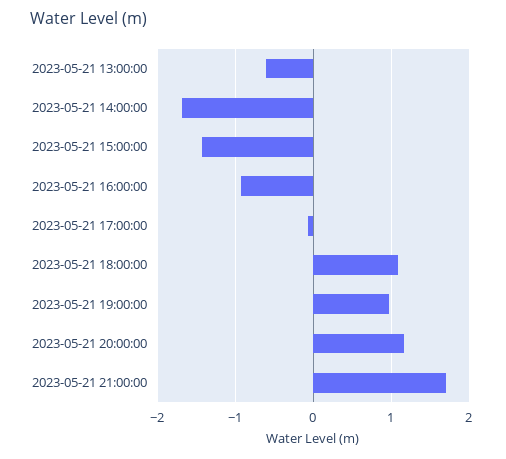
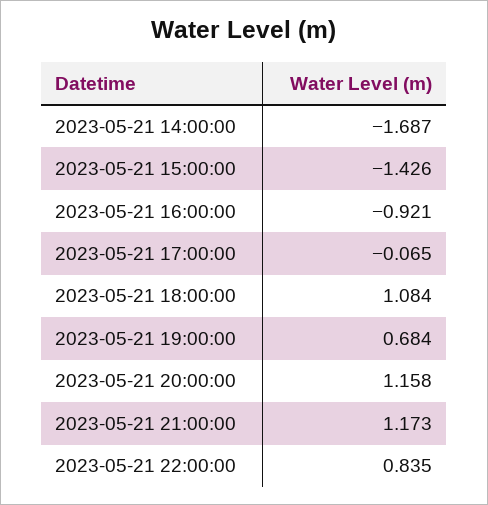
2023-05-21 13:00:00: -0.6 -> none
2023-05-21 19:00:00: 1 -> 0.684
2023-05-21 21:00:00: 1.7 -> 1.173
2023-05-21 22:00:00: none -> 0.835

